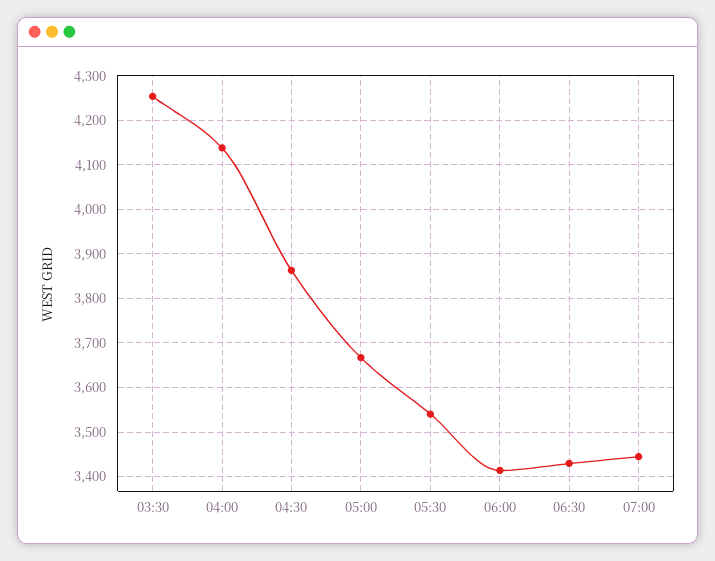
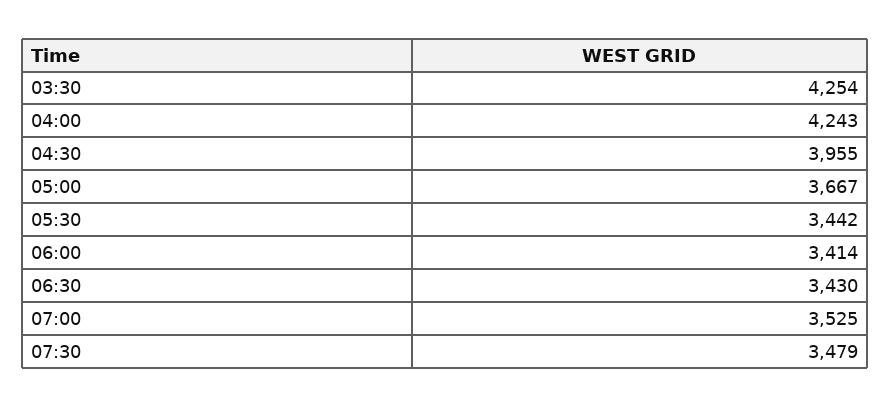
04:00: 4140 -> 4243
04:30: 3860 -> 3955
05:30: 3540 -> 3442
07:00: 3440 -> 3525
07:30: none -> 3479

